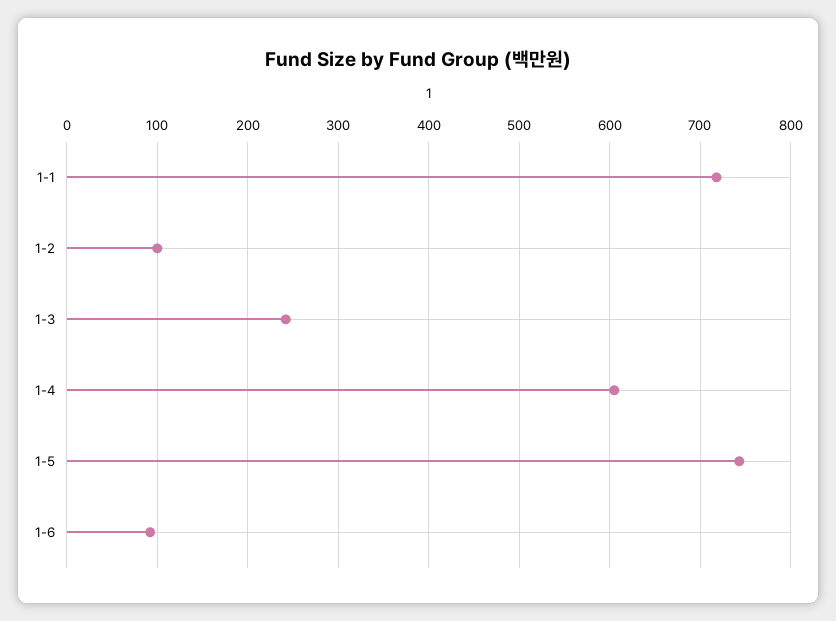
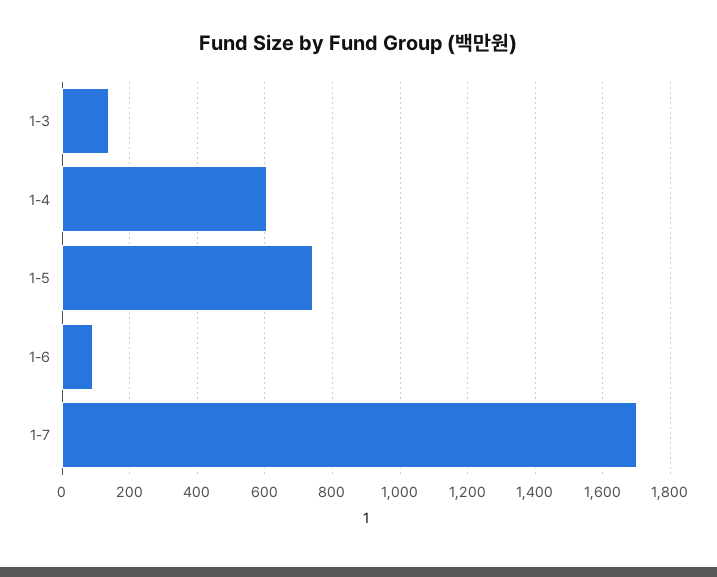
1-1: 720 -> none
1-2: 100 -> none
1-3: 240 -> 140
1-7: none -> 1700

